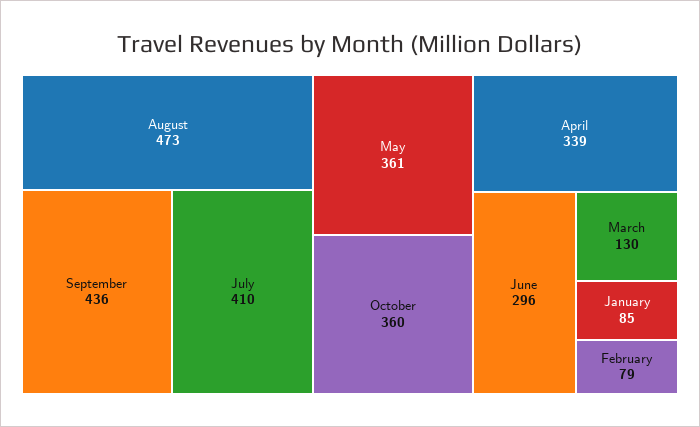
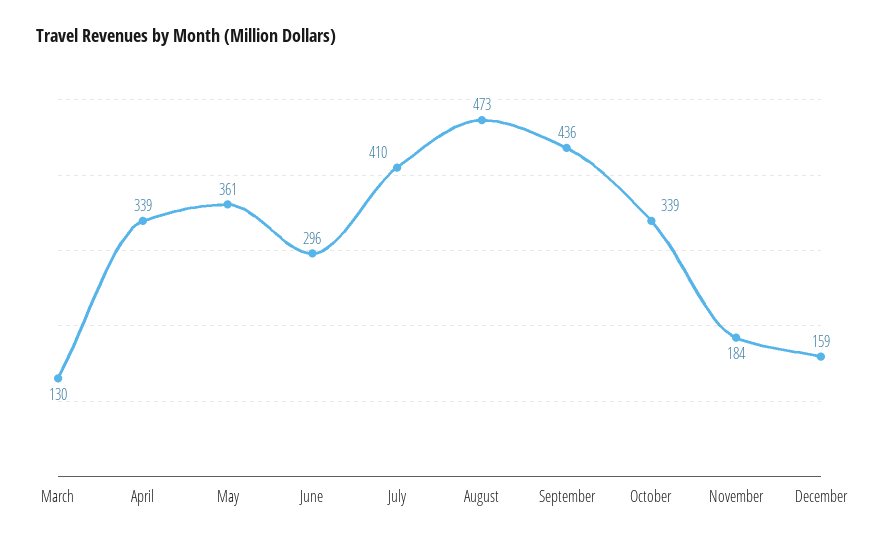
October: 360 -> 339
January: 85 -> none
February: 79 -> none
November: none -> 184
December: none -> 159

